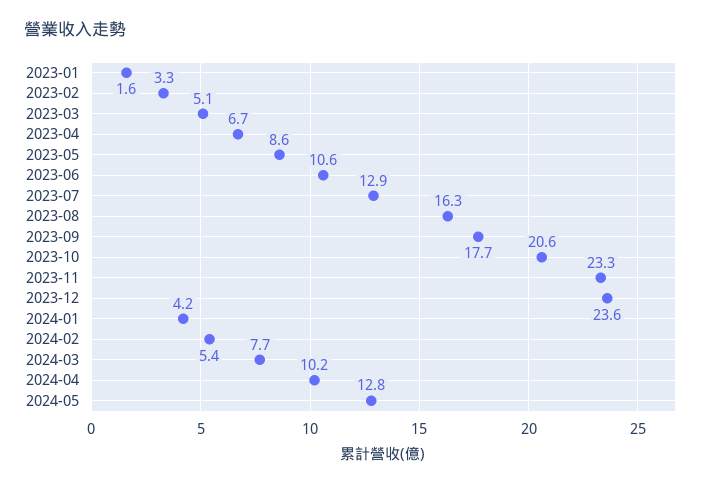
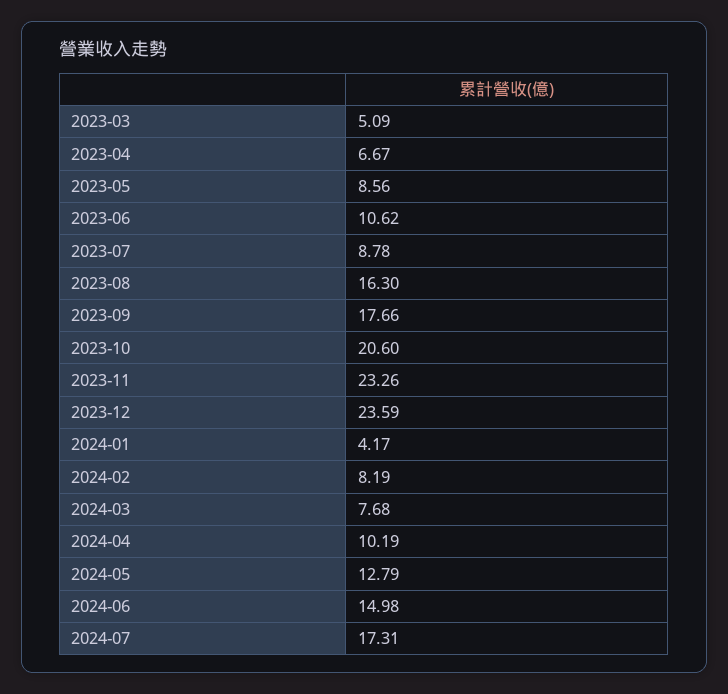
2023-01: 1.6 -> none
2023-02: 3.3 -> none
2023-07: 12.9 -> 8.78
2024-02: 5.4 -> 8.19
2024-06: none -> 14.98
2024-07: none -> 17.31

